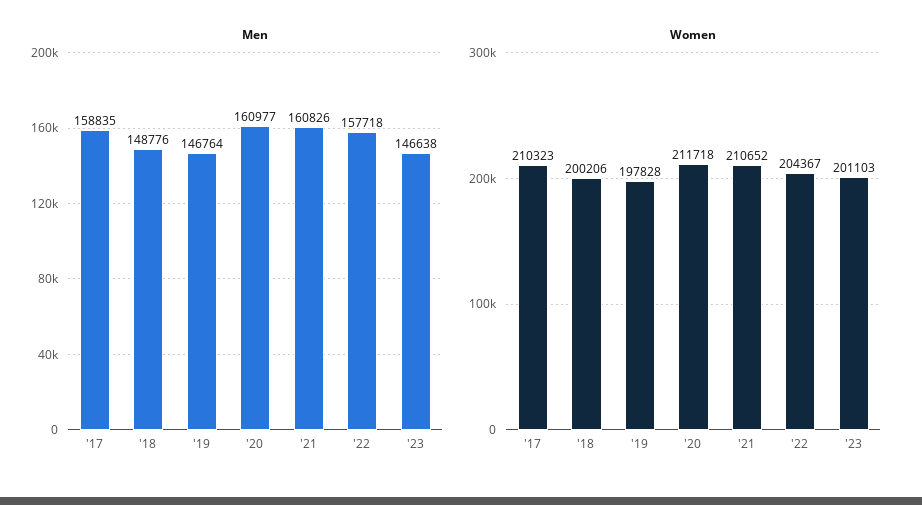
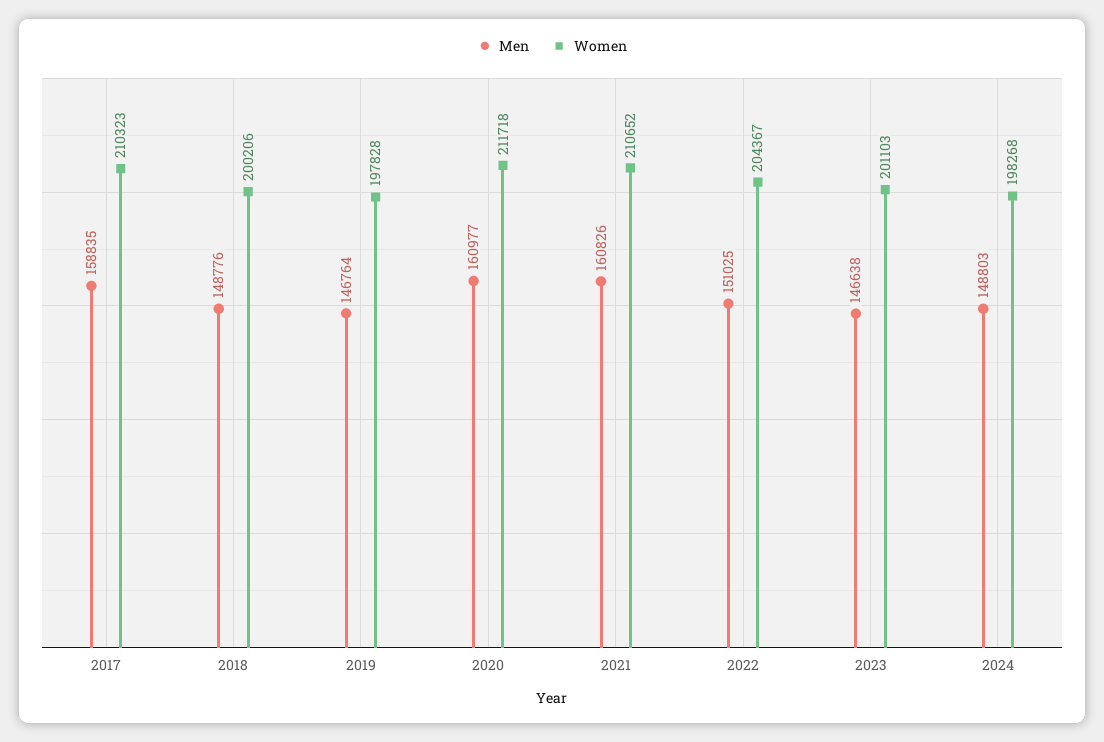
Men, '22: 157718 -> 151025
Men, 2024: none -> 148803
Women, 2024: none -> 198268

